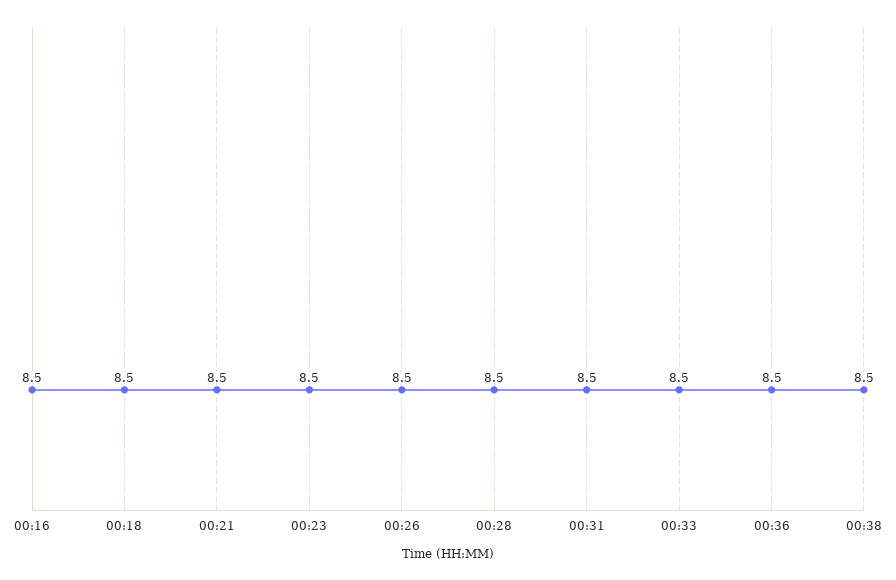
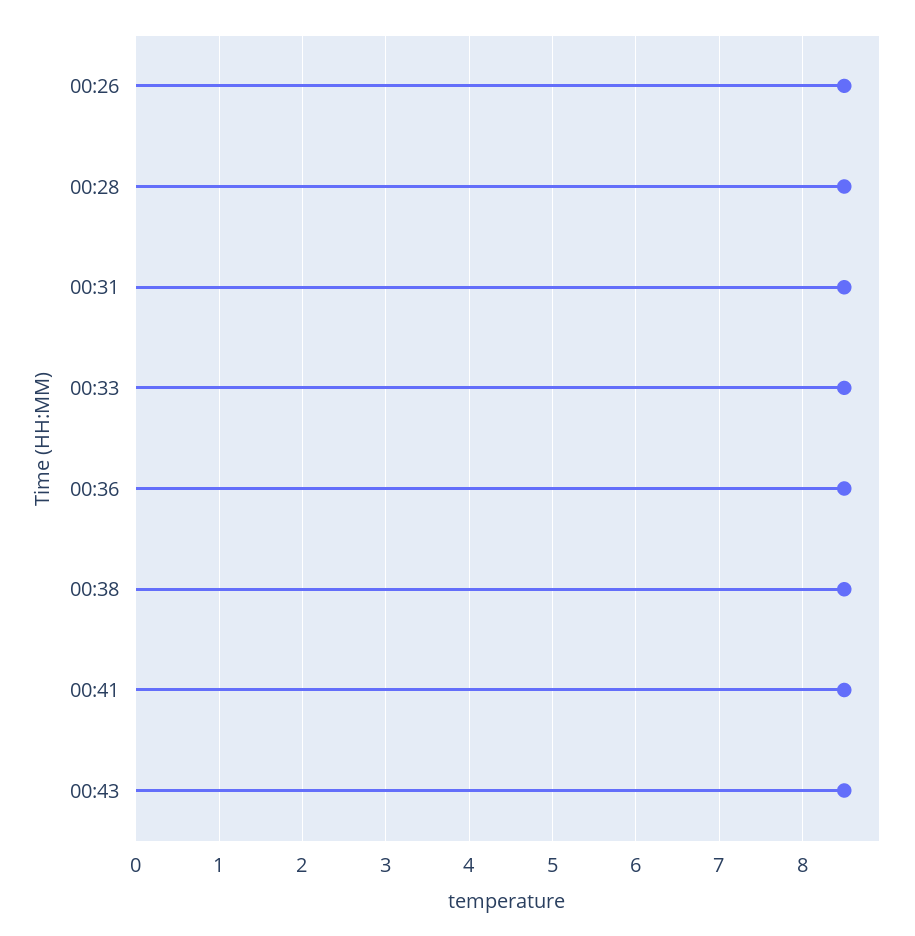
00:16: 8.5 -> none
00:18: 8.5 -> none
00:21: 8.5 -> none
00:23: 8.5 -> none
00:41: none -> 8.5
00:43: none -> 8.5

